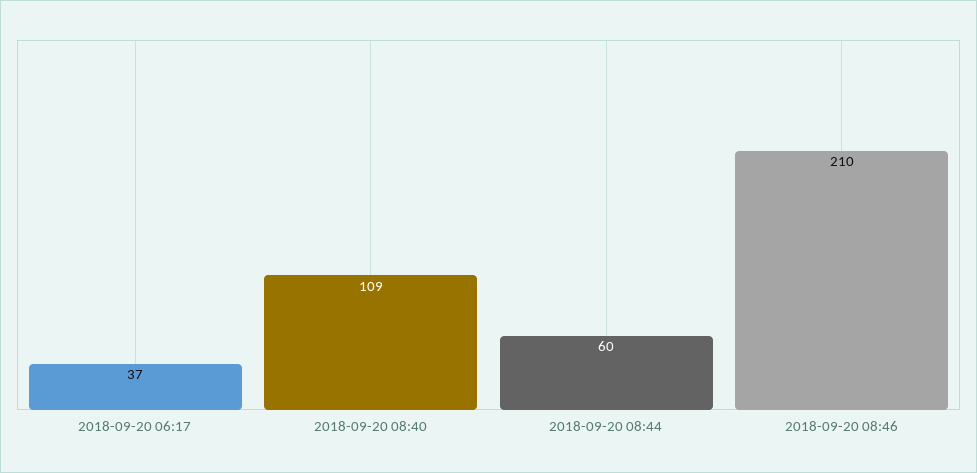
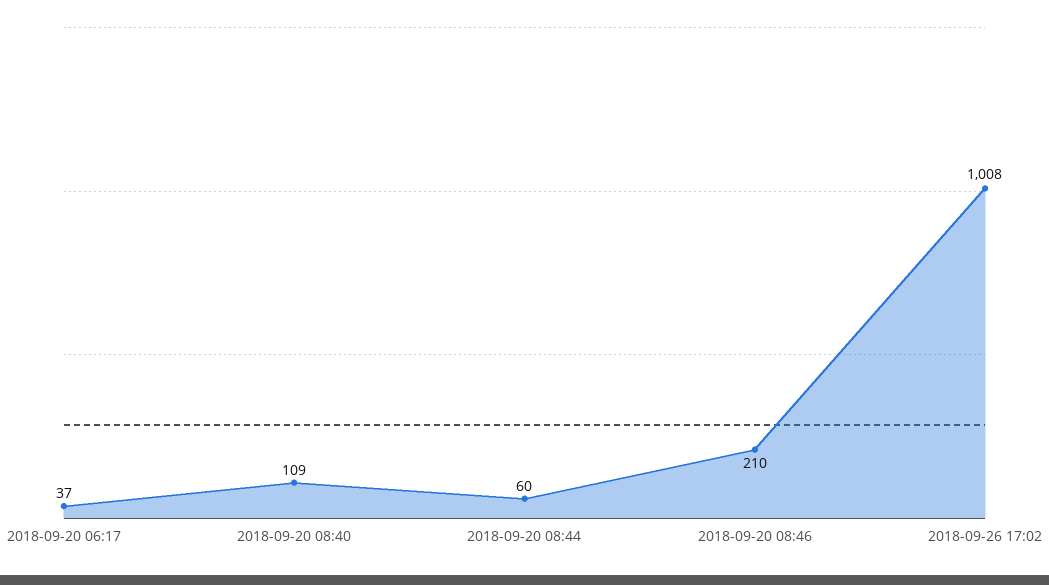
2018-09-26 17:02: none -> 1008

